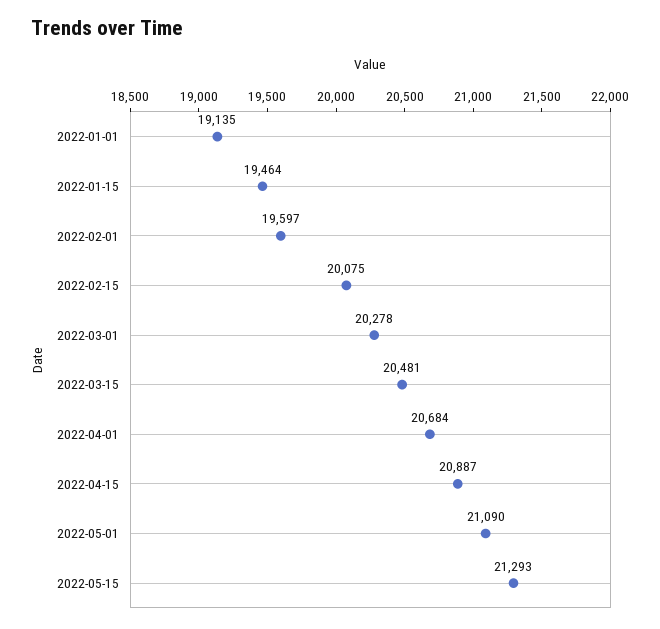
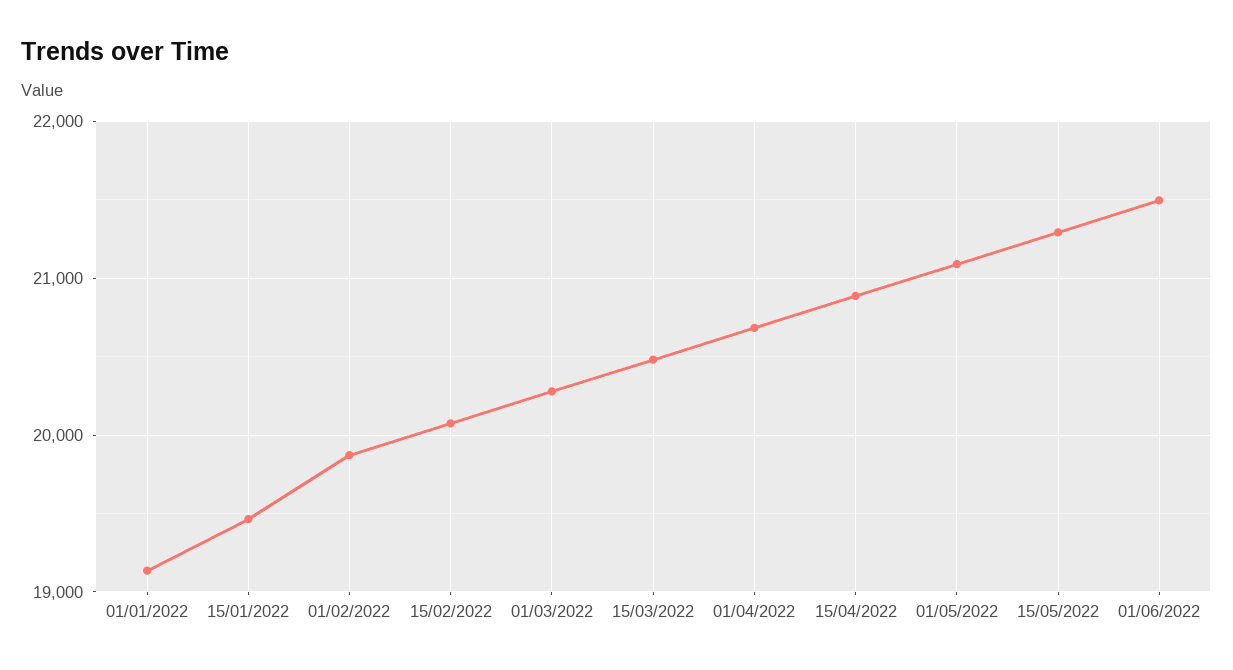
2022-02-01: 19597 -> 19900
01/06/2022: none -> 21500

